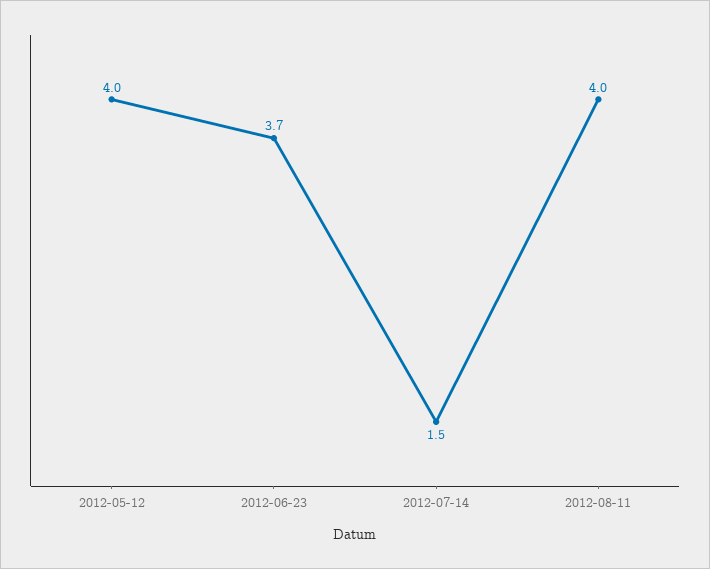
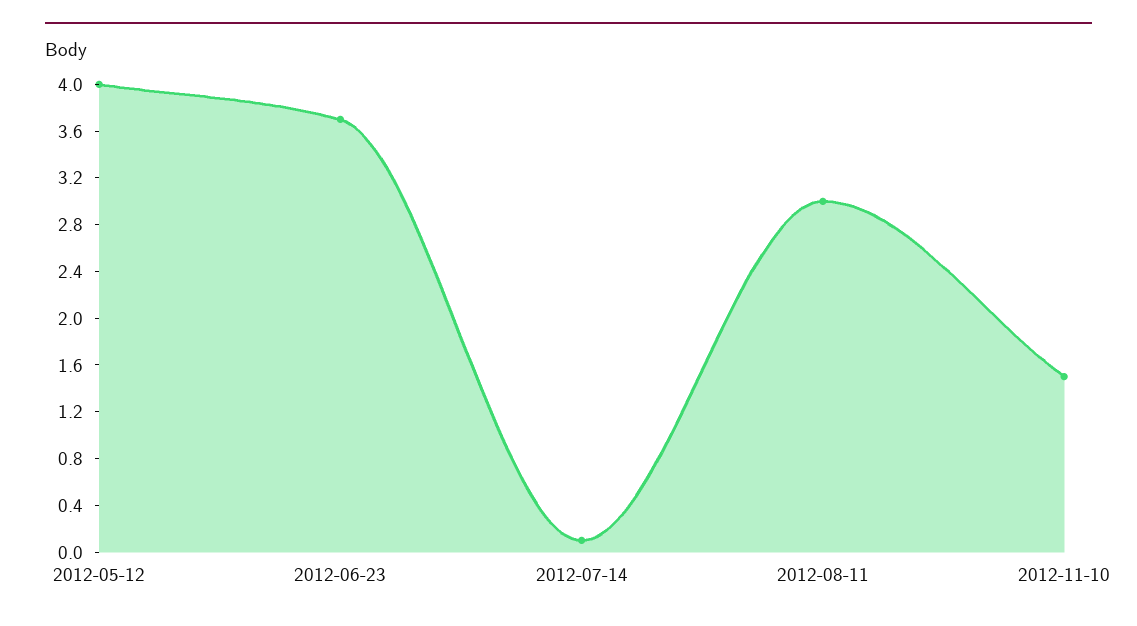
2012-07-14: 1.5 -> 0.1
2012-08-11: 4 -> 3
2012-11-10: none -> 1.5

